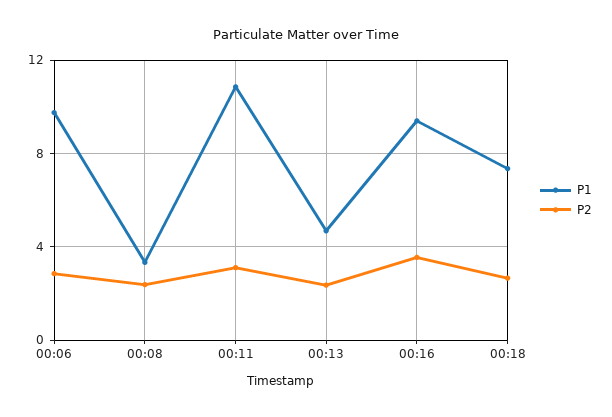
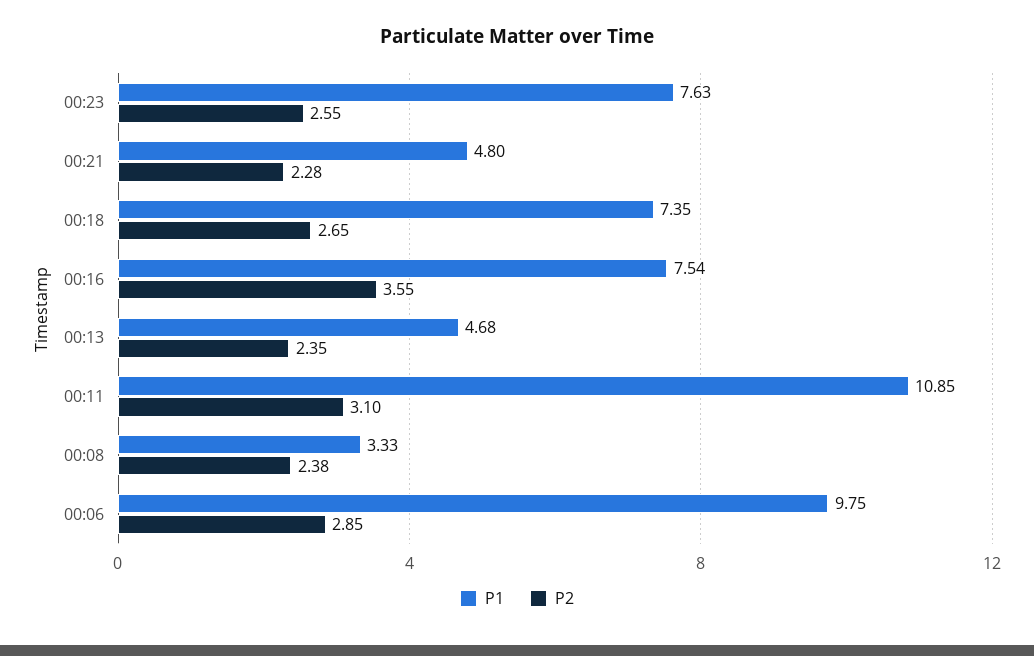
P1, 00:16: 9.5 -> 7.54
P1, 00:23: none -> 7.63
P2, 00:23: none -> 2.55
P1, 00:21: none -> 4.8
P2, 00:21: none -> 2.28

